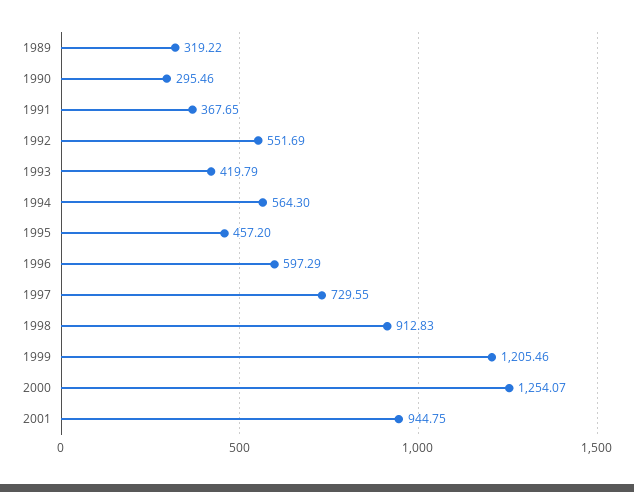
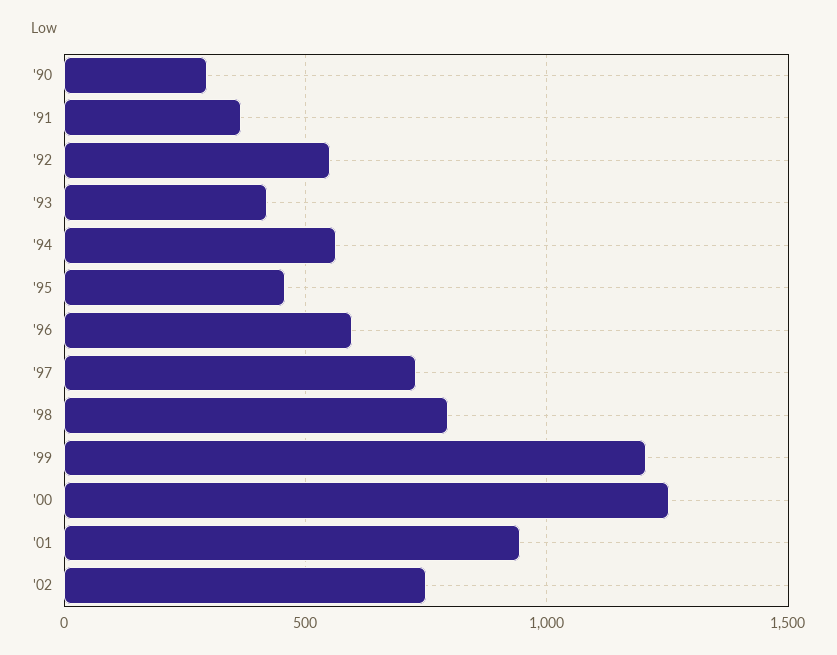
1989: 319.22 -> none
1998: 912.83 -> 800
'02: none -> 750

